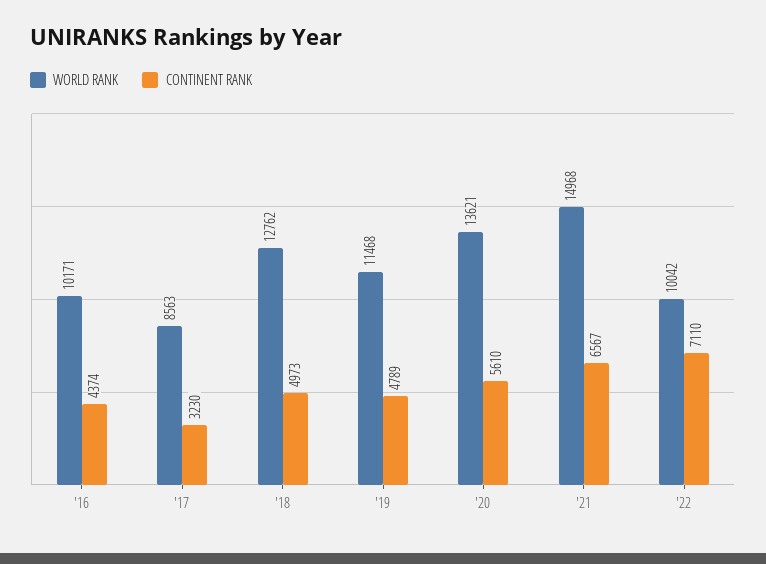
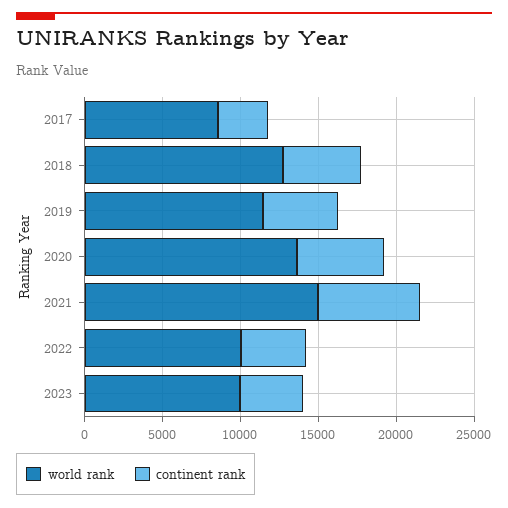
WORLD RANK, '16: 10171 -> none
CONTINENT RANK, '16: 4374 -> none
CONTINENT RANK, '22: 7110 -> 4000
WORLD RANK, 2023: none -> 10000
CONTINENT RANK, 2023: none -> 4000

